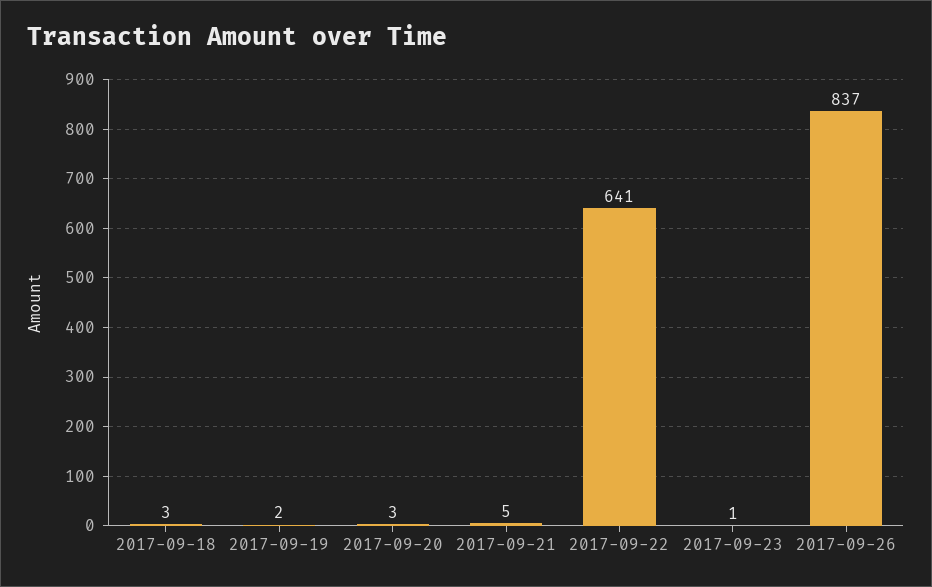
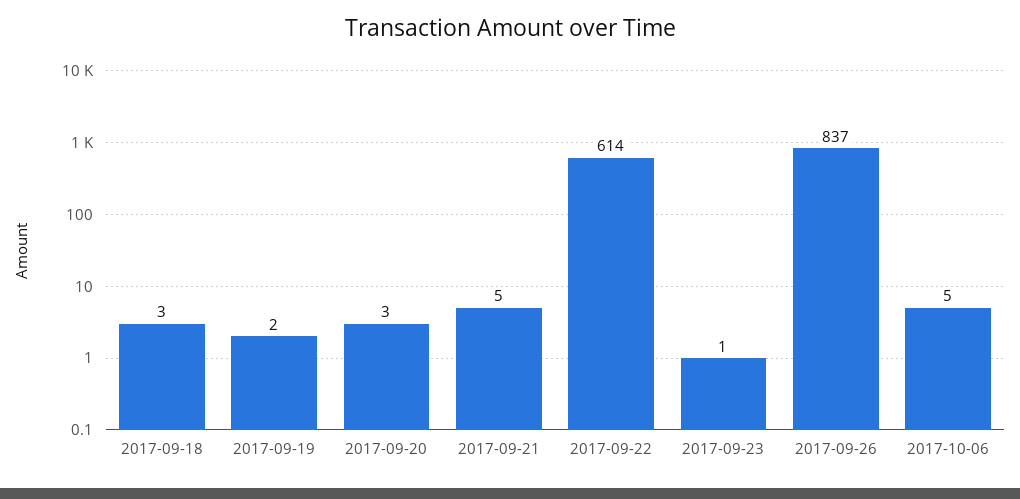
2017-09-22: 641 -> 614
2017-10-06: none -> 5

